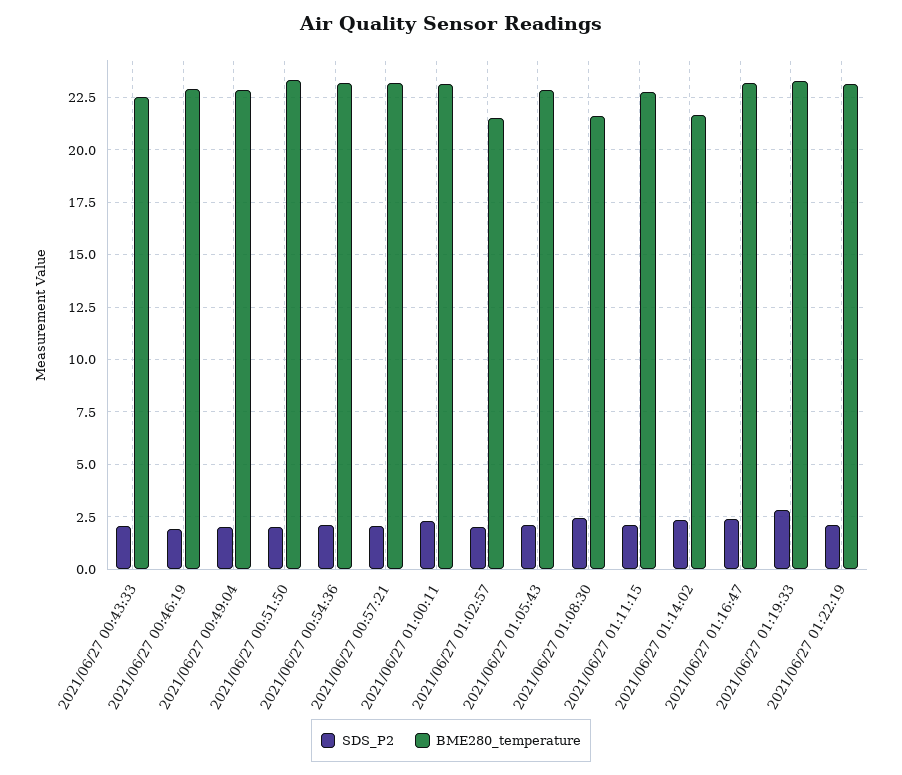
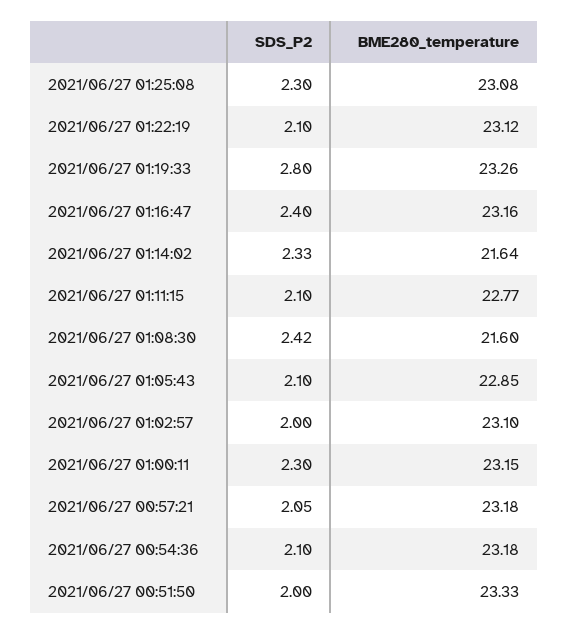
SDS_P2, 2021/06/27 00:43:33: 2 -> none
BME280_temperature, 2021/06/27 00:43:33: 22.5 -> none
SDS_P2, 2021/06/27 00:46:19: 2 -> none
BME280_temperature, 2021/06/27 00:46:19: 23 -> none
SDS_P2, 2021/06/27 00:49:04: 2 -> none
BME280_temperature, 2021/06/27 00:49:04: 23 -> none
BME280_temperature, 2021/06/27 01:02:57: 21.5 -> 23.1
SDS_P2, 2021/06/27 01:25:08: none -> 2.3
BME280_temperature, 2021/06/27 01:25:08: none -> 23.08

